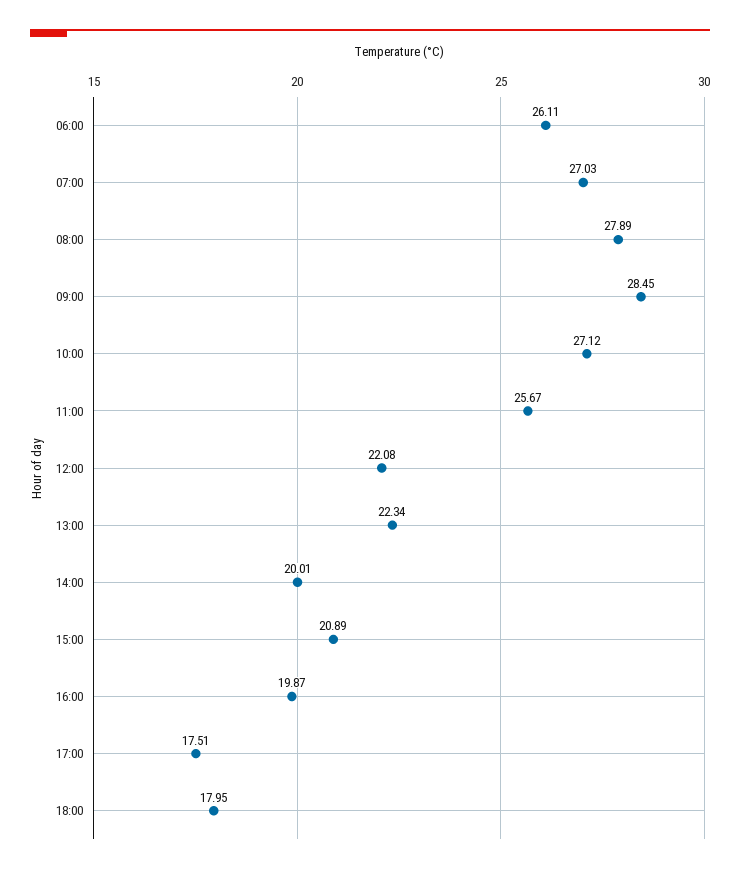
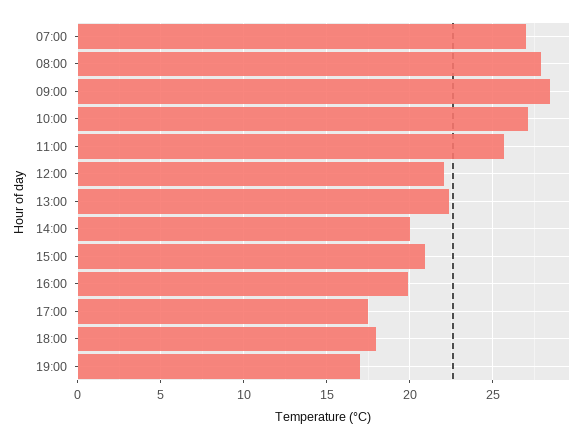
06:00: 26.11 -> none
19:00: none -> 17

